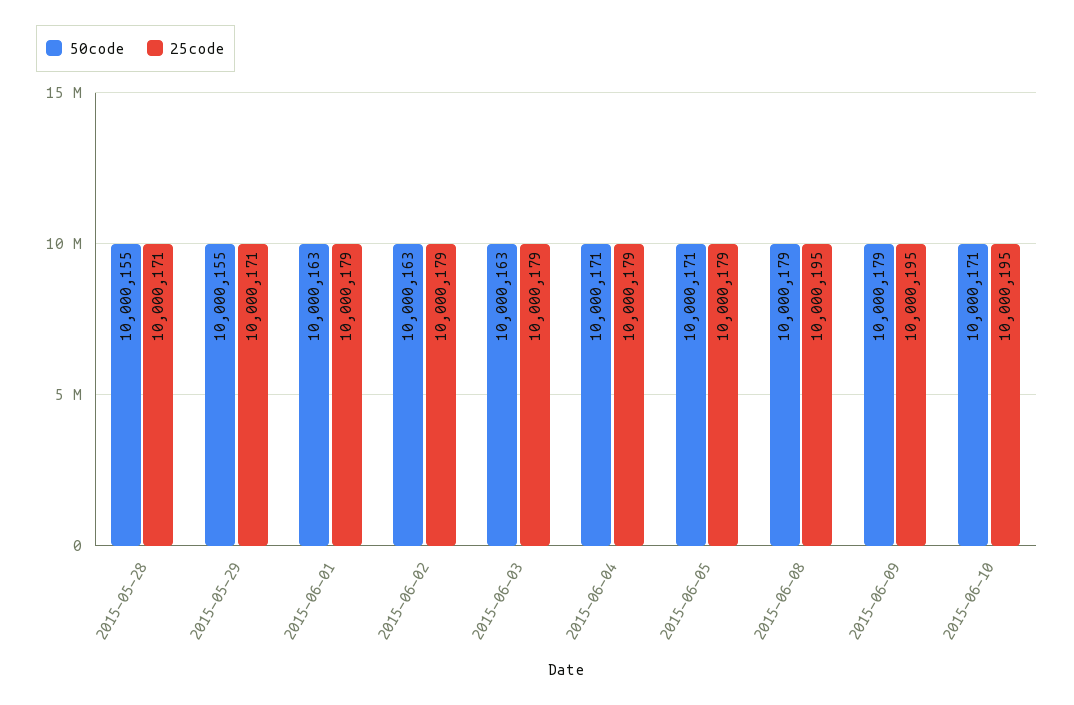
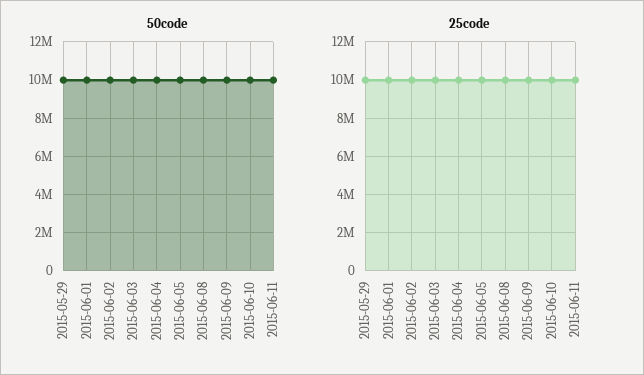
50code, 2015-05-28: 10000155 -> none
25code, 2015-05-28: 10000171 -> none
50code, 2015-06-11: none -> 10000000
25code, 2015-06-11: none -> 10000000

